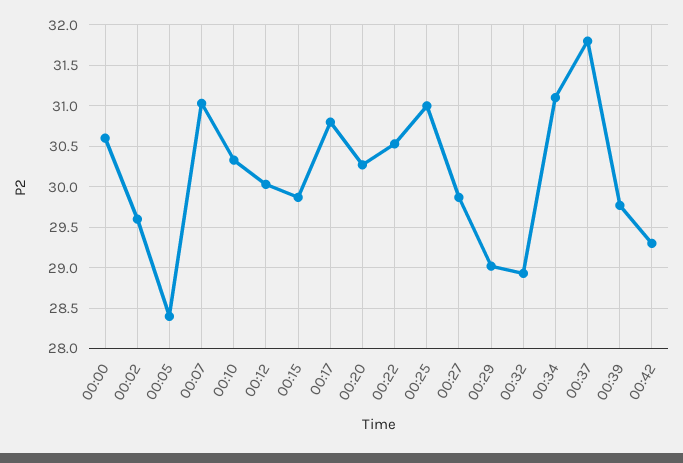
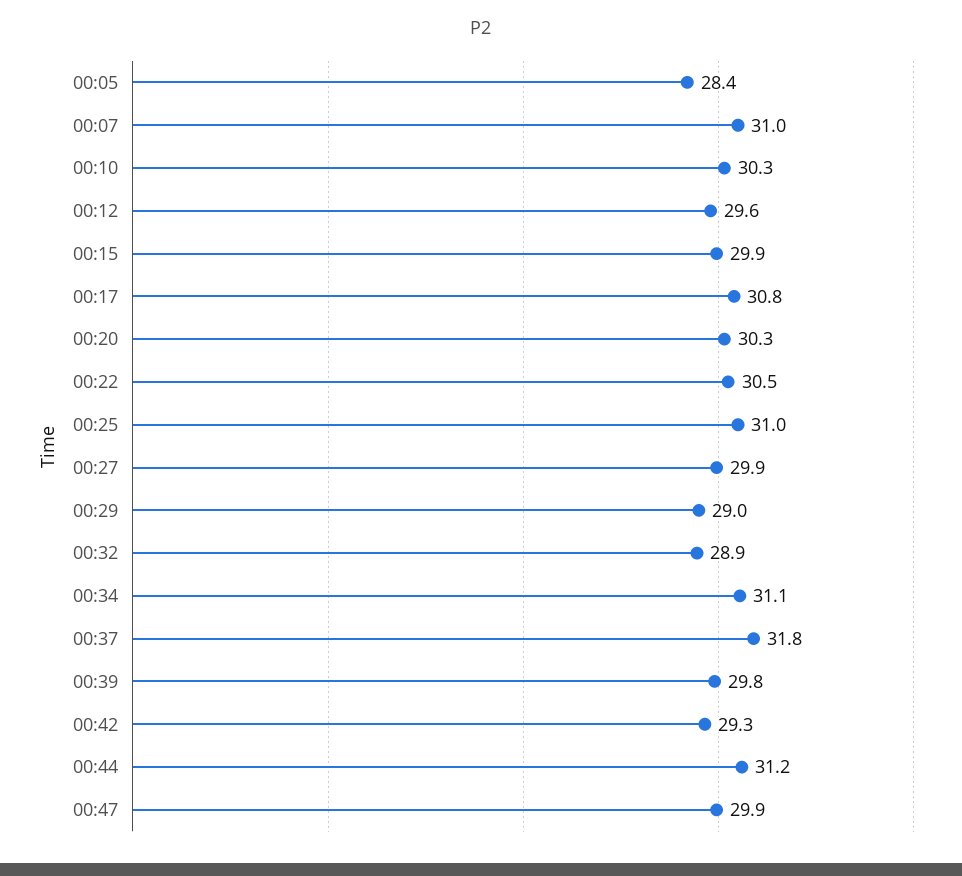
00:00: 30.6 -> none
00:02: 29.6 -> none
00:12: 30 -> 29.6
00:44: none -> 31.2
00:47: none -> 29.9

